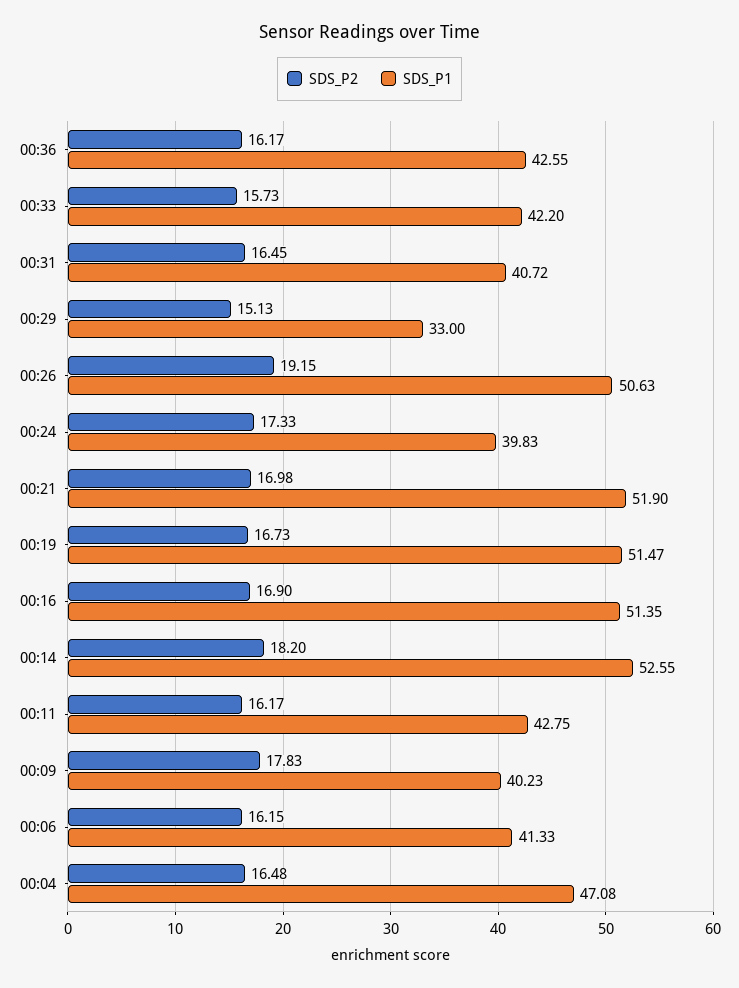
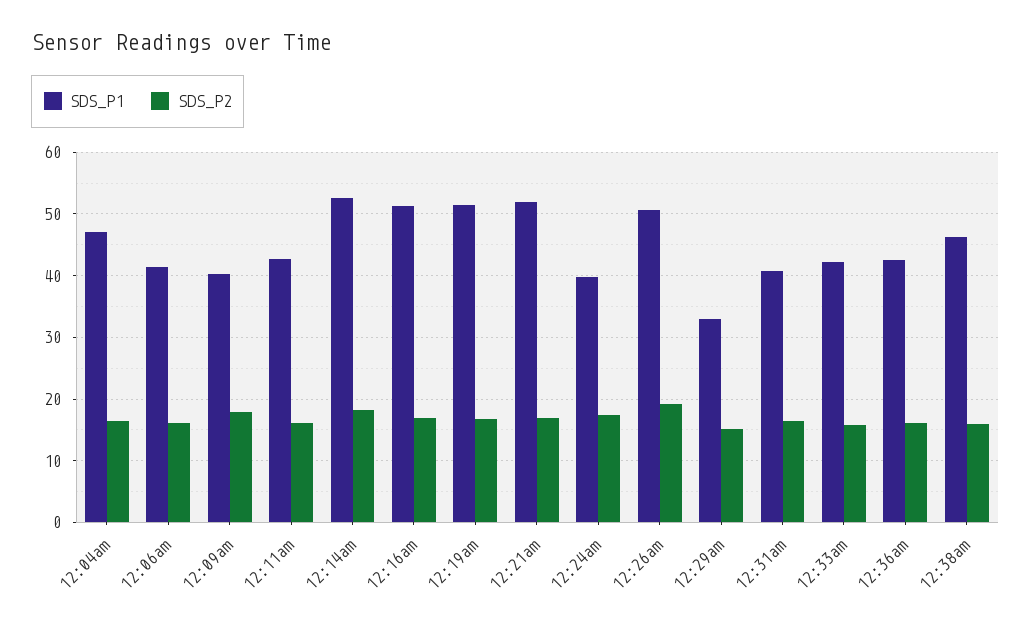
SDS_P1, 12:38am: none -> 46
SDS_P2, 12:38am: none -> 16

